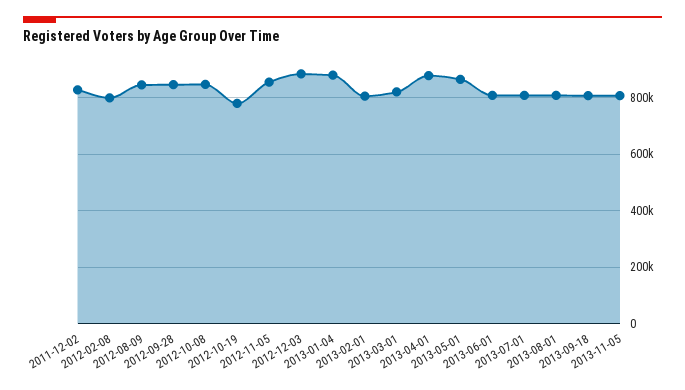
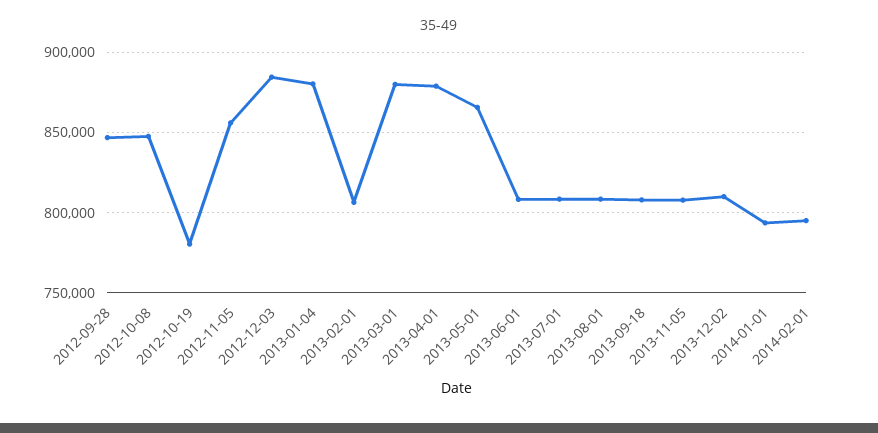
2011-12-02: 825000 -> none
2012-02-08: 800000 -> none
2012-08-09: 850000 -> none
2013-03-01: 825000 -> 880000
2013-12-02: none -> 810000
2014-01-01: none -> 795000
2014-02-01: none -> 795000

